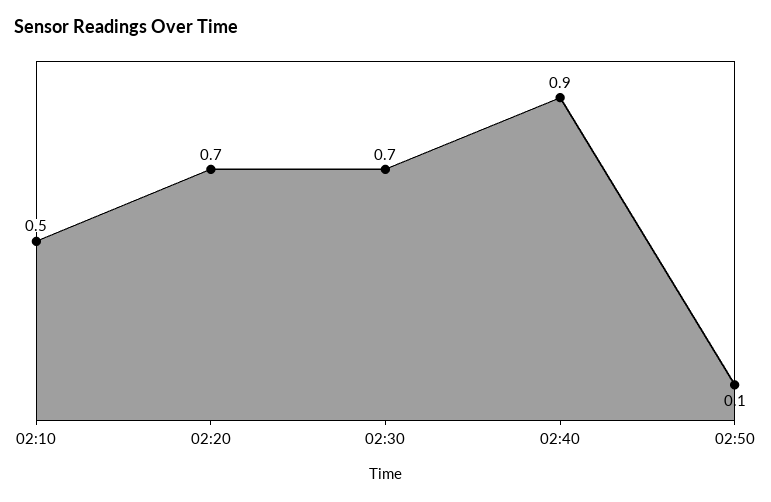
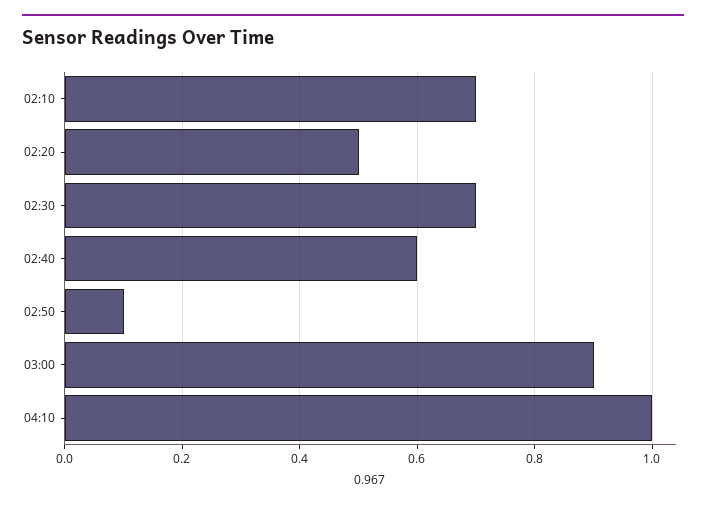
02:10: 0.5 -> 0.7
02:20: 0.7 -> 0.5
02:40: 0.9 -> 0.6
03:00: none -> 0.9
04:10: none -> 1

